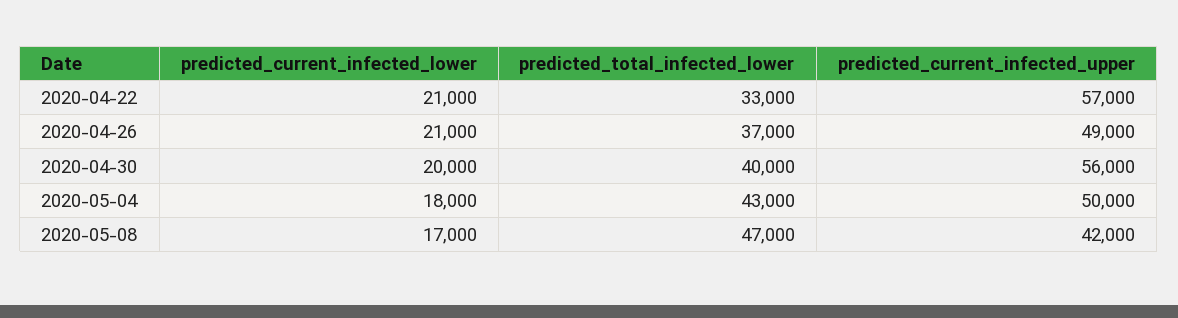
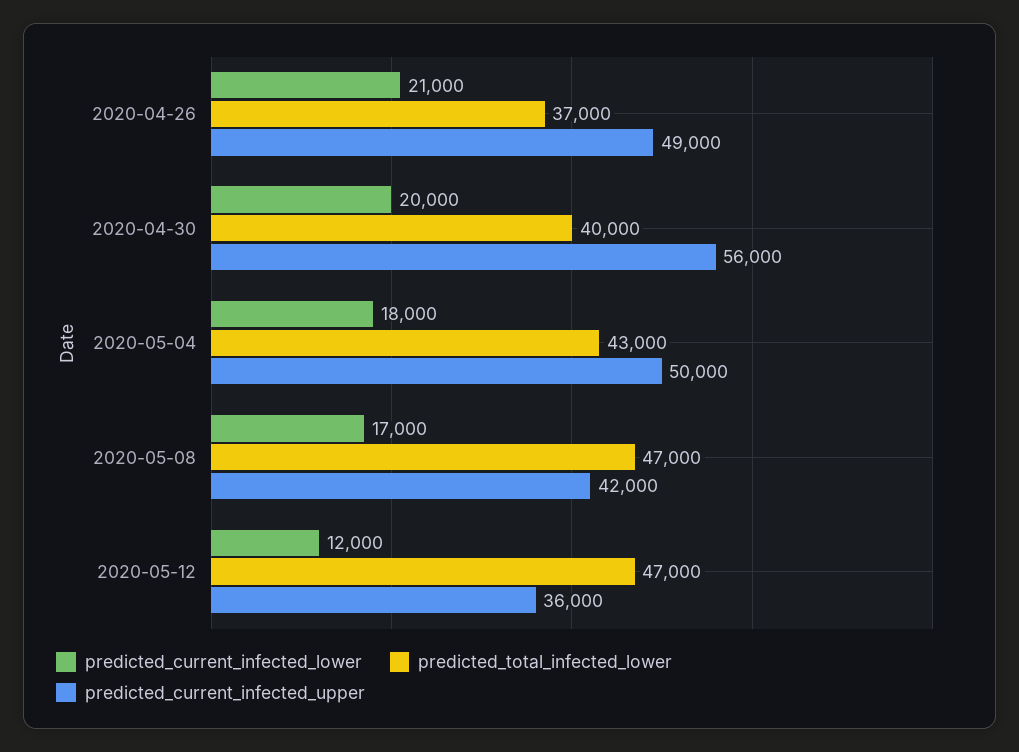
predicted_current_infected_lower, 2020-04-22: 21000 -> none
predicted_total_infected_lower, 2020-04-22: 33000 -> none
predicted_current_infected_upper, 2020-04-22: 57000 -> none
predicted_current_infected_lower, 2020-05-12: none -> 12000
predicted_total_infected_lower, 2020-05-12: none -> 47000
predicted_current_infected_upper, 2020-05-12: none -> 36000

